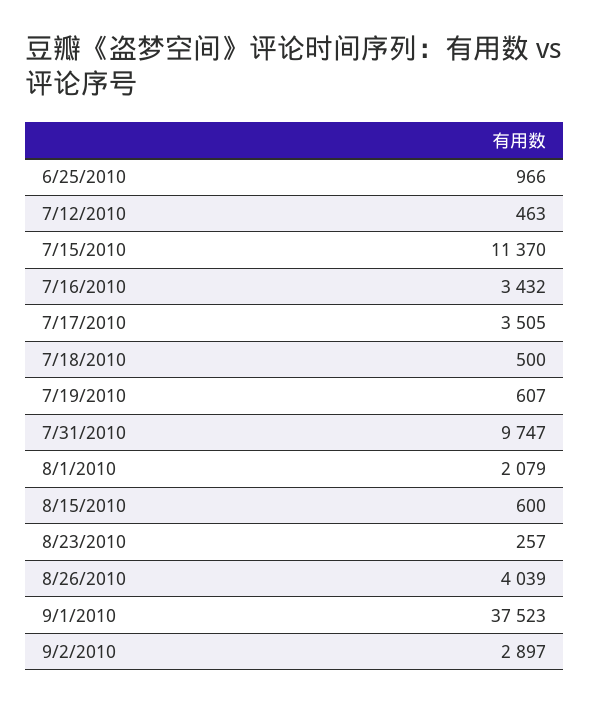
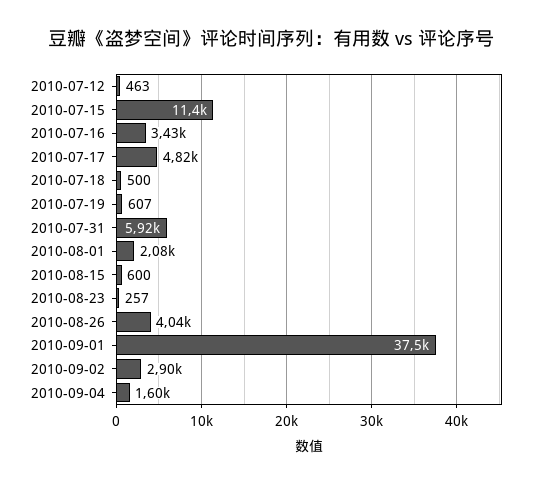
6/25/2010: 966 -> none
7/17/2010: 3505 -> 4820
7/31/2010: 9747 -> 5920
2010-09-04: none -> 1600

